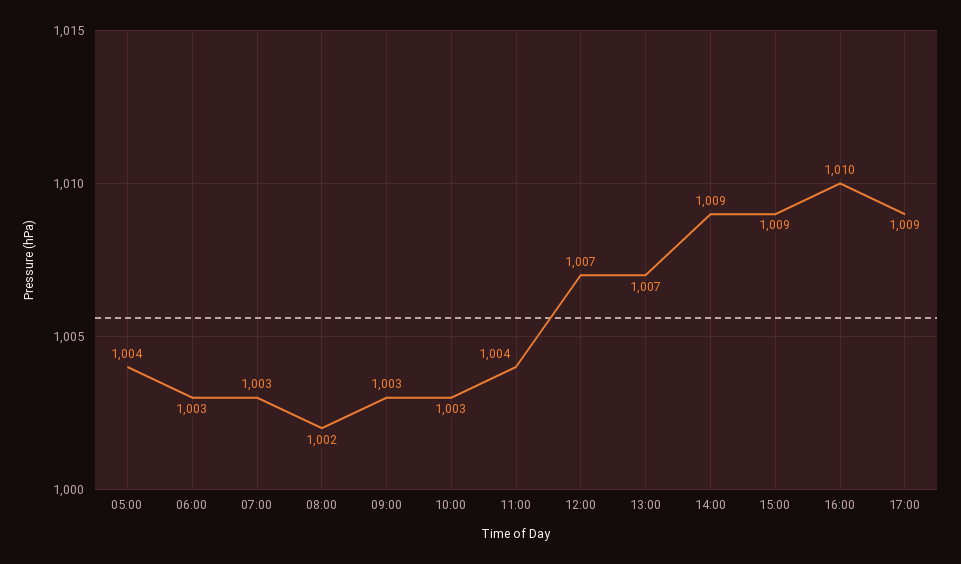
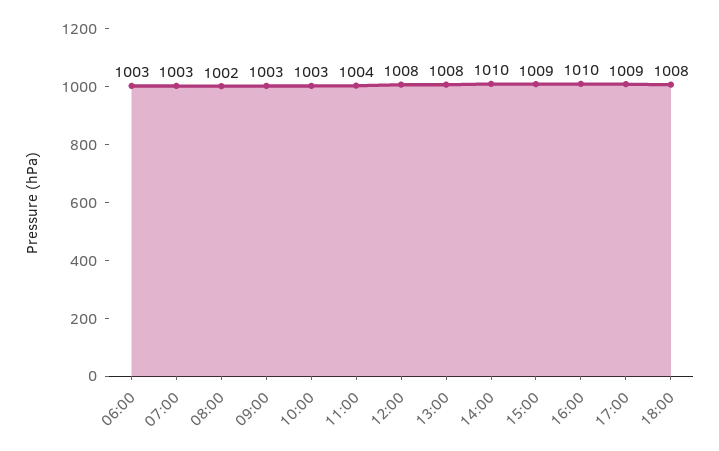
05:00: 1004 -> none
12:00: 1007 -> 1008
13:00: 1007 -> 1008
14:00: 1009 -> 1010
18:00: none -> 1008

